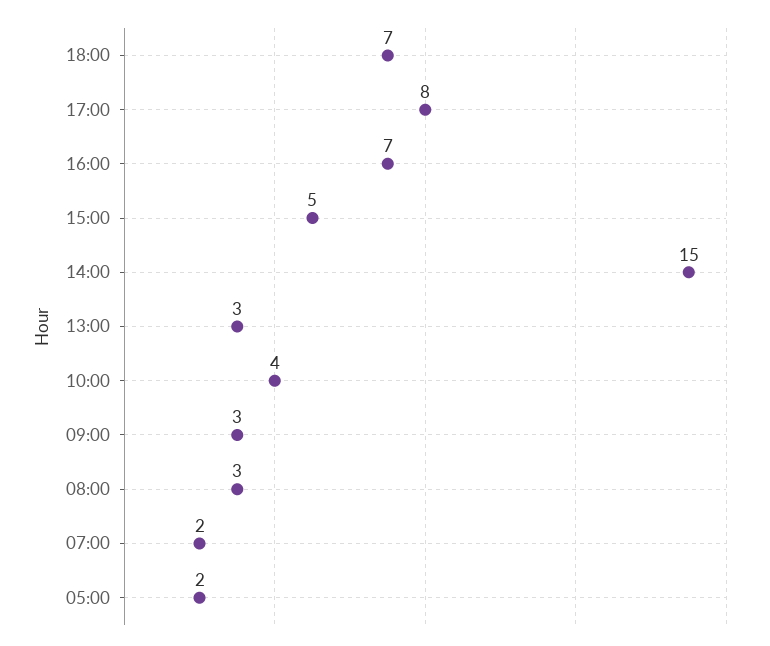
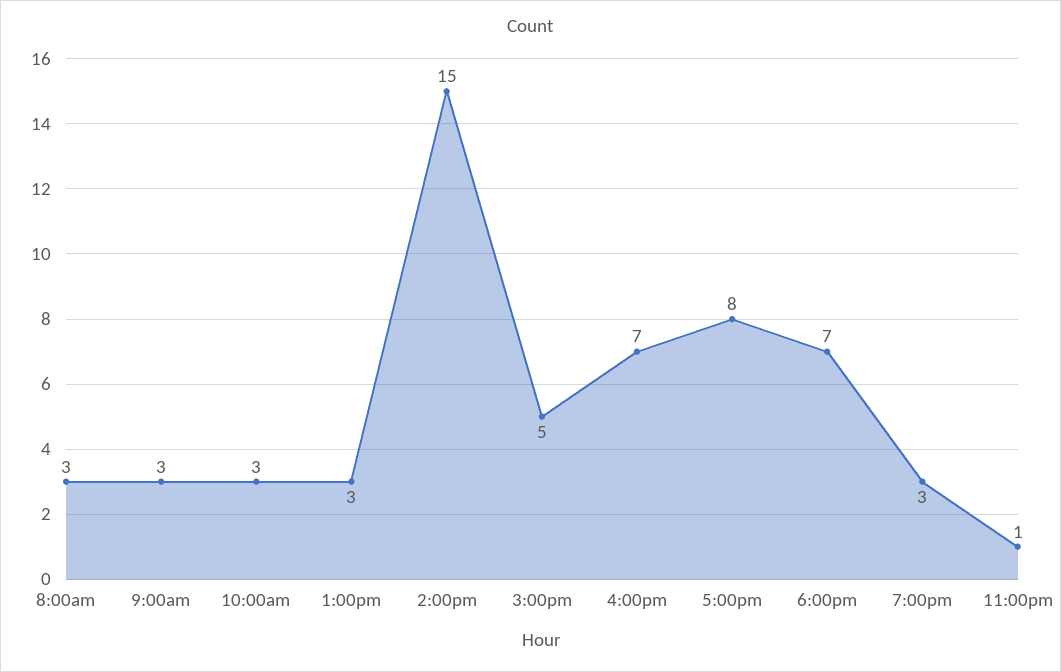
10:00: 4 -> 3
07:00: 2 -> none
05:00: 2 -> none
7:00pm: none -> 3
11:00pm: none -> 1

